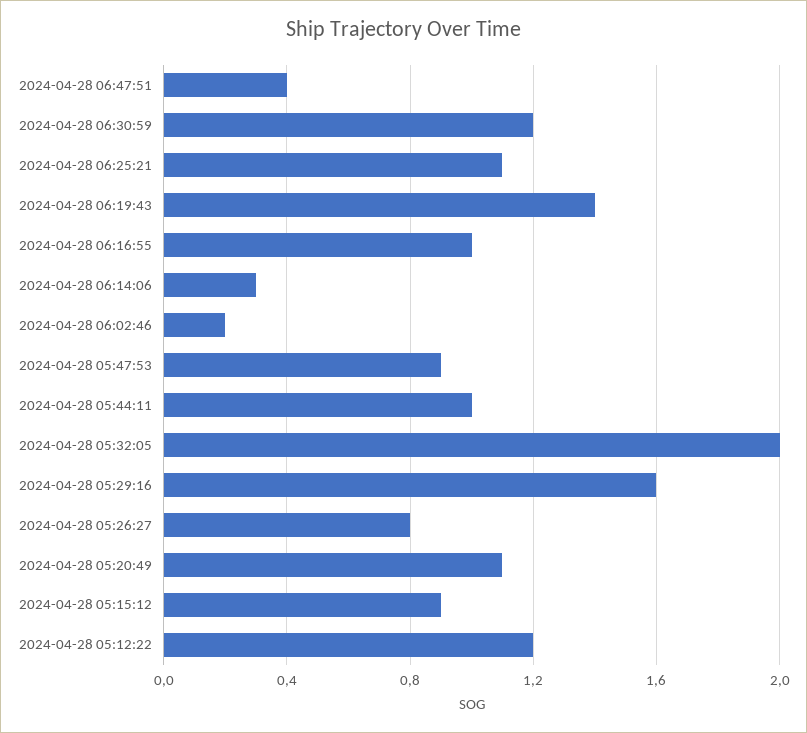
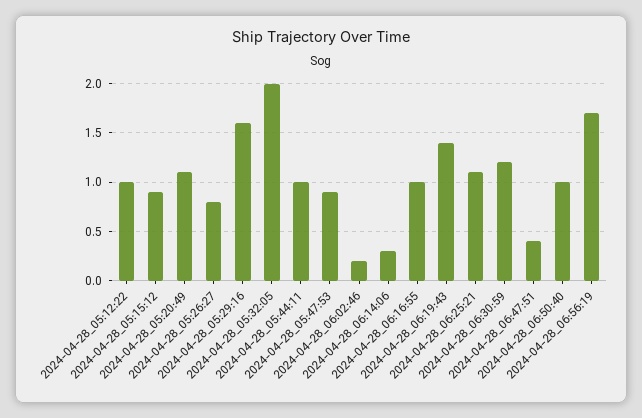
2024-04-28 05:12:22: 1.2 -> 1
2024-04-28_06:50:40: none -> 1
2024-04-28_06:56:19: none -> 1.7

